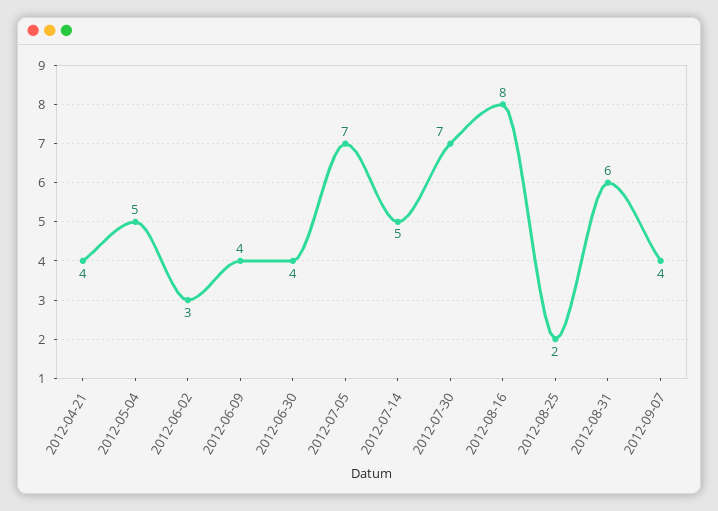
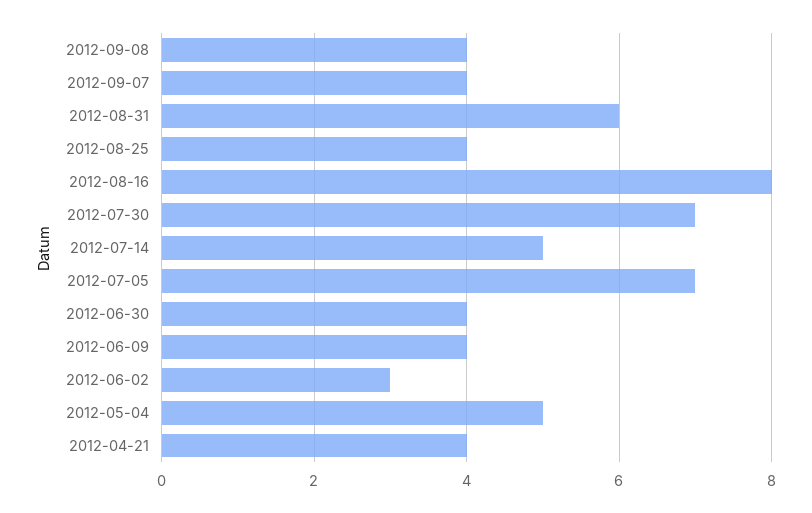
2012-08-25: 2 -> 4
2012-09-08: none -> 4

